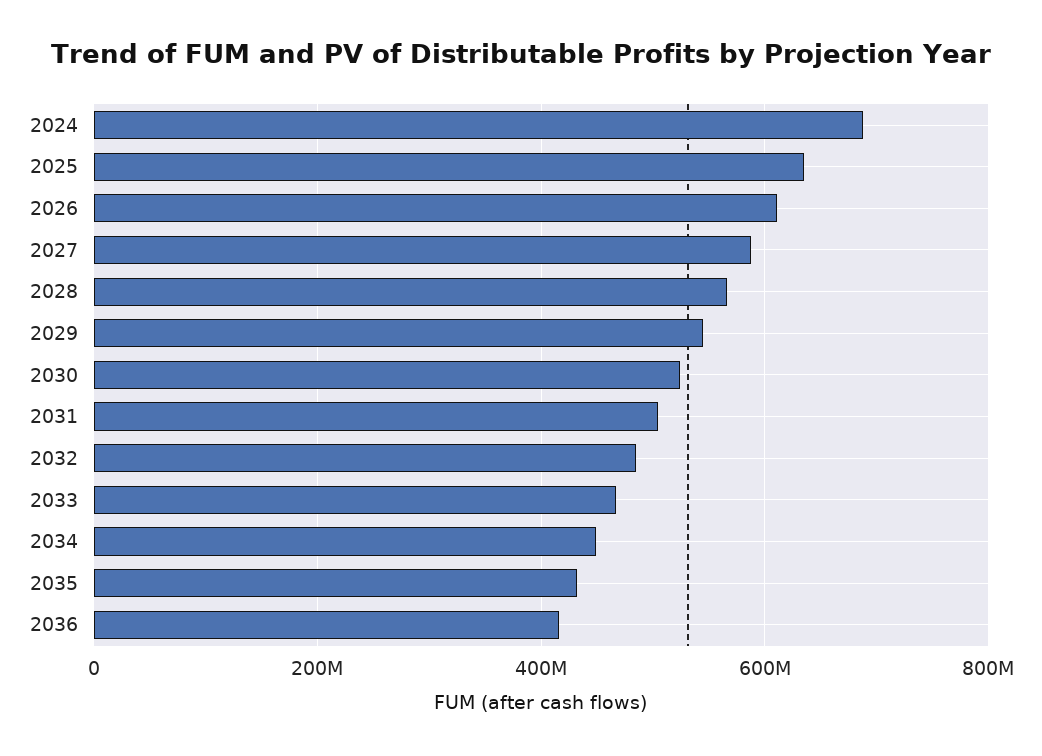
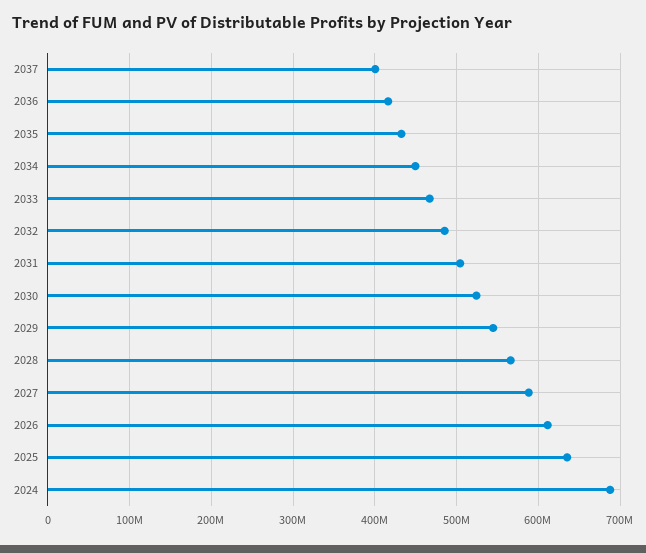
2037: none -> 400000000

